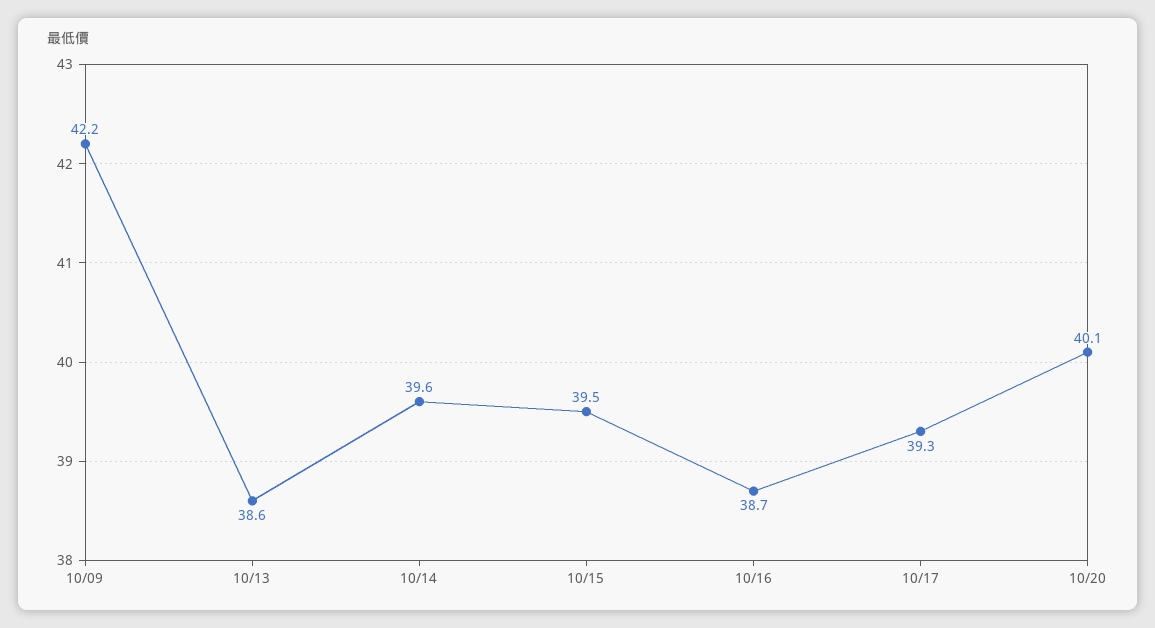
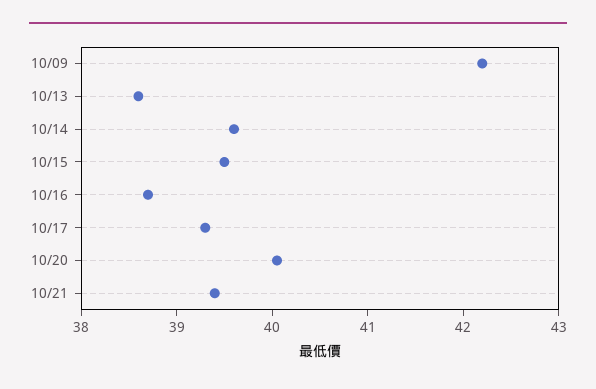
10/21: none -> 39.4

